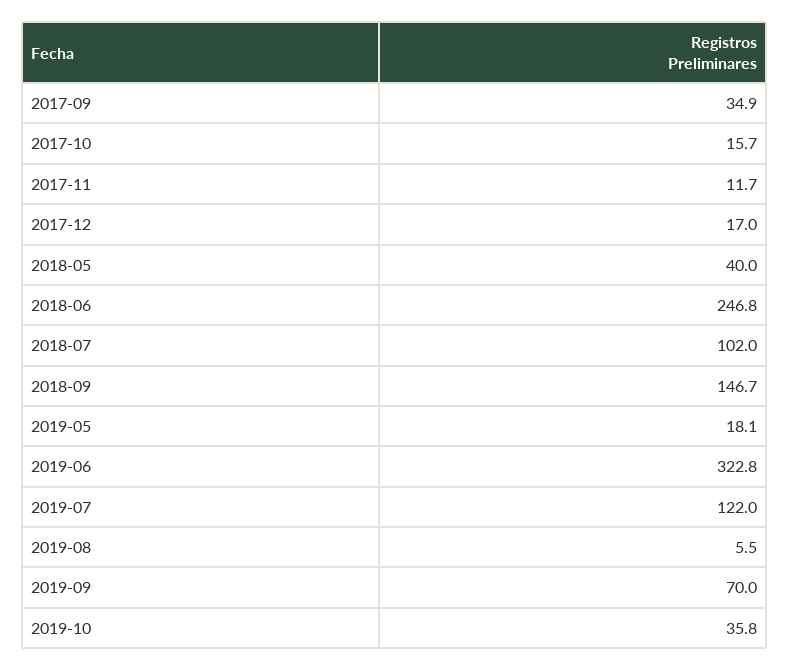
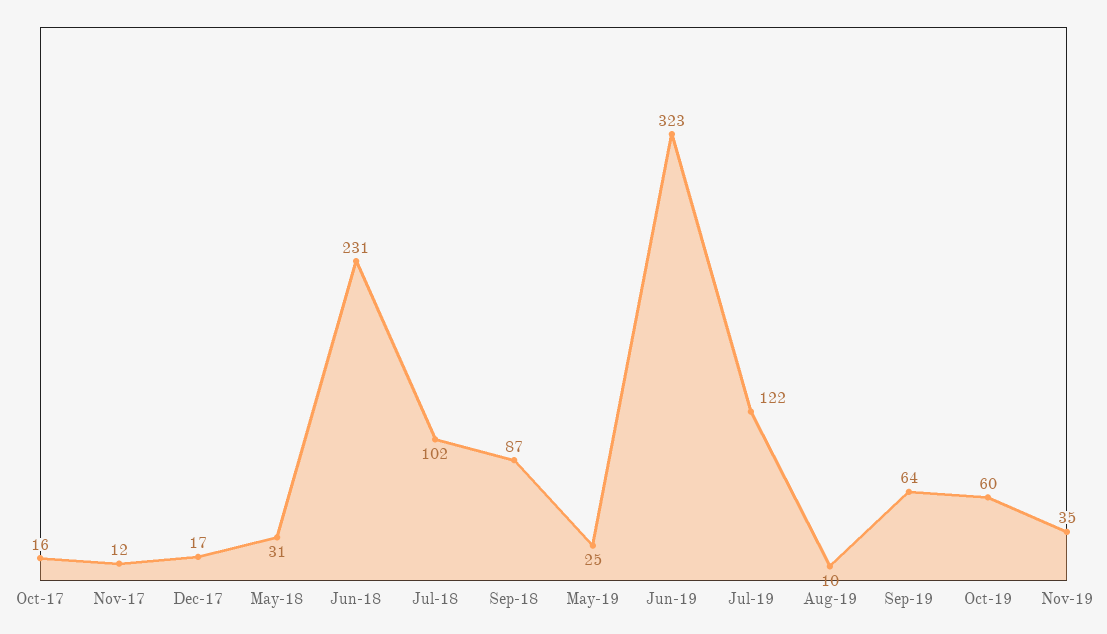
2017-09: 34.9 -> none
2018-05: 40 -> 31
2018-06: 246.8 -> 231
2018-09: 146.7 -> 87
2019-05: 18.1 -> 25
2019-08: 5.5 -> 10
2019-09: 70 -> 64
2019-10: 35.8 -> 60
Nov-19: none -> 35

